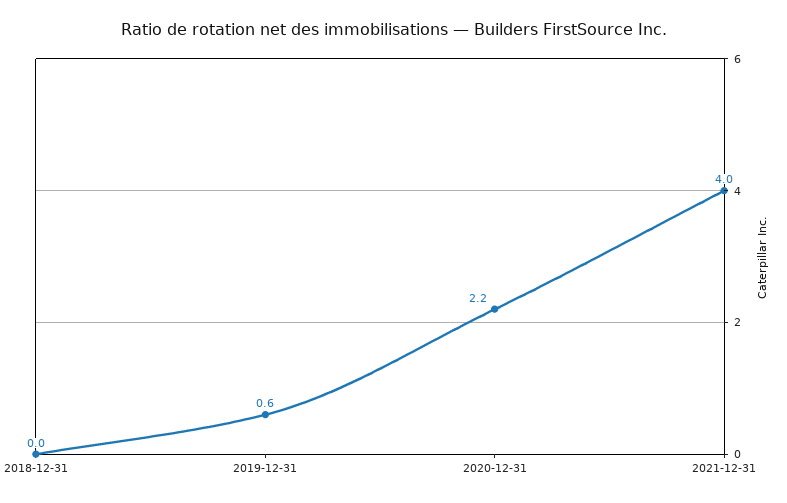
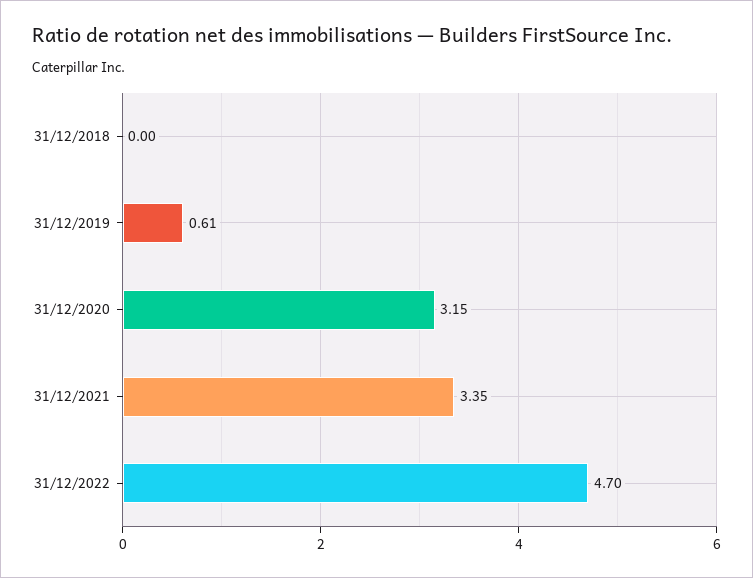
2020-12-31: 2.2 -> 3.15
2021-12-31: 4 -> 3.35
31/12/2022: none -> 4.7

